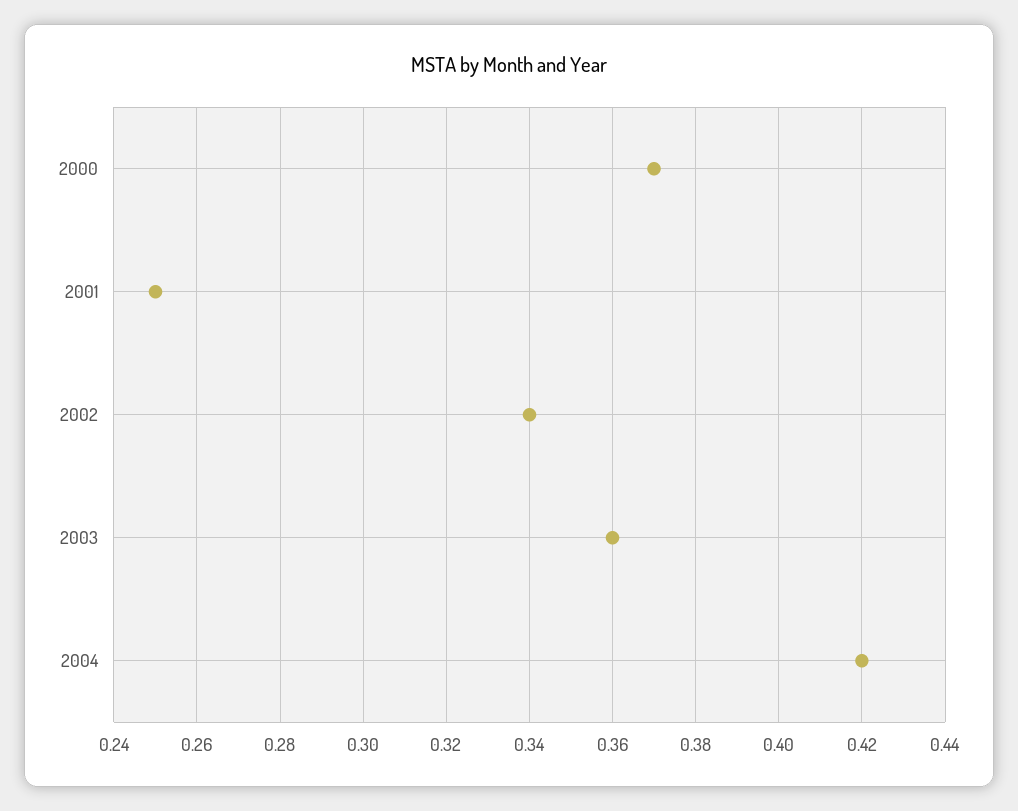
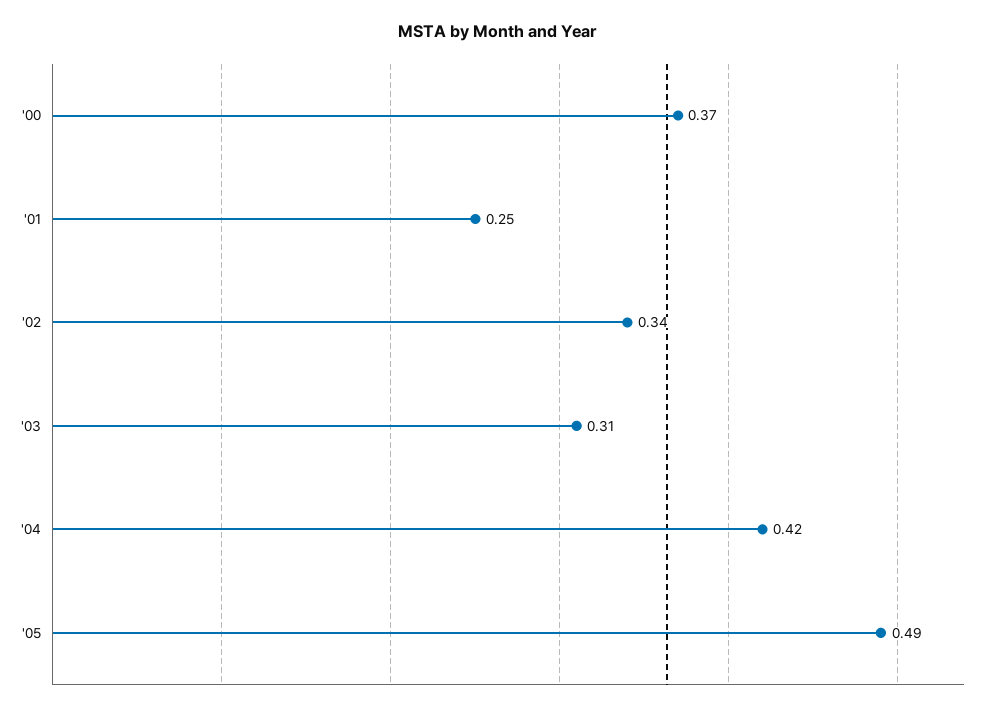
2003: 0.36 -> 0.31
'05: none -> 0.49

